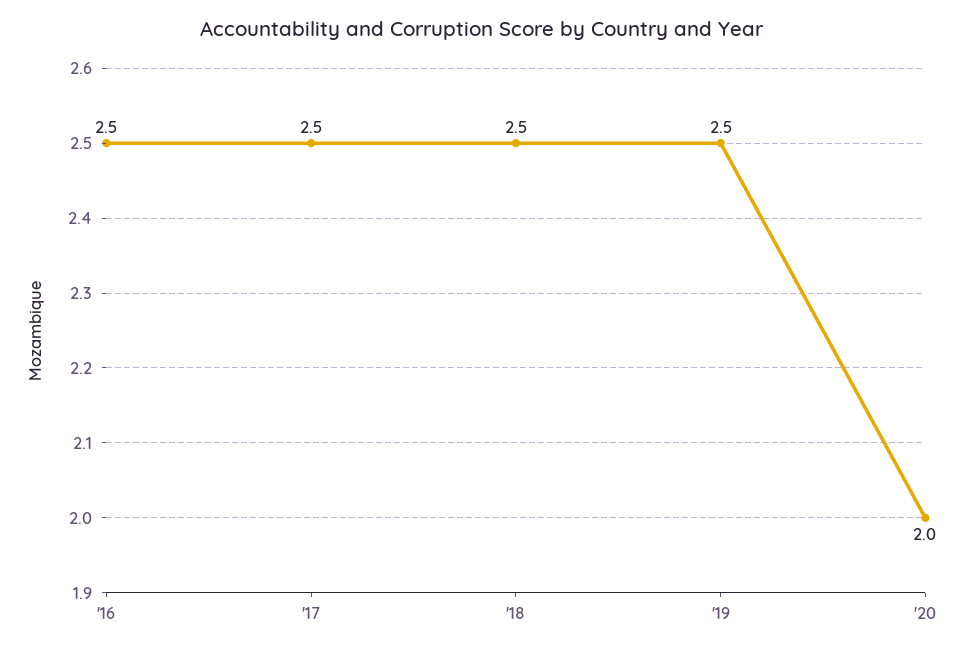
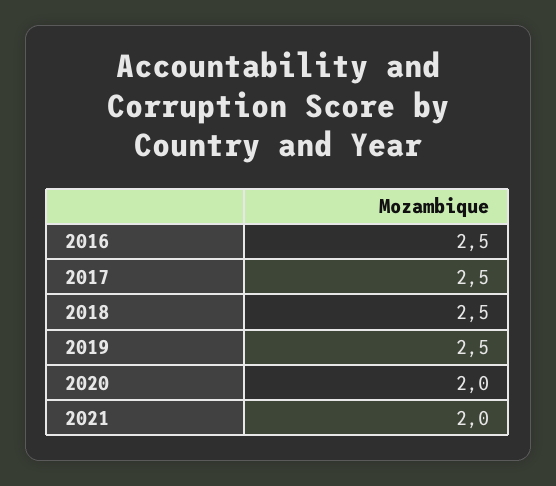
2021: none -> 2

